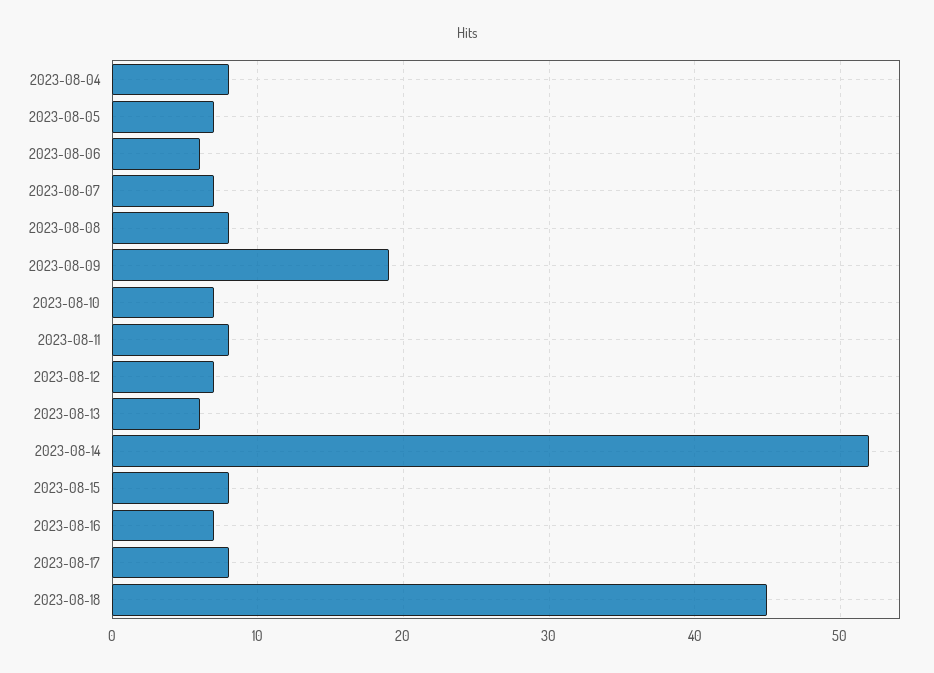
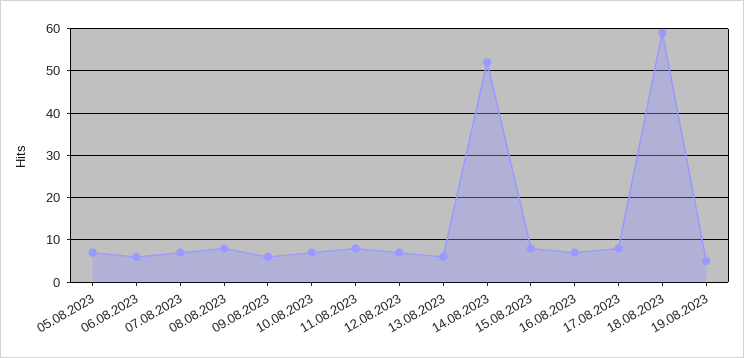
2023-08-04: 8 -> none
2023-08-09: 19 -> 5
2023-08-18: 45 -> 60
19.08.2023: none -> 5

